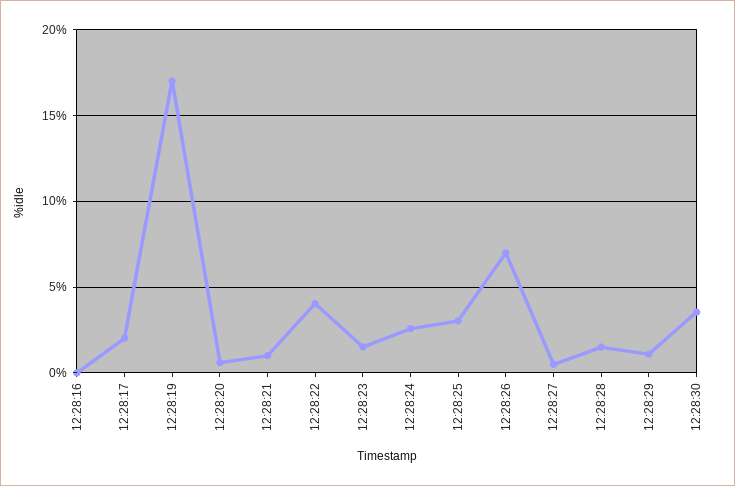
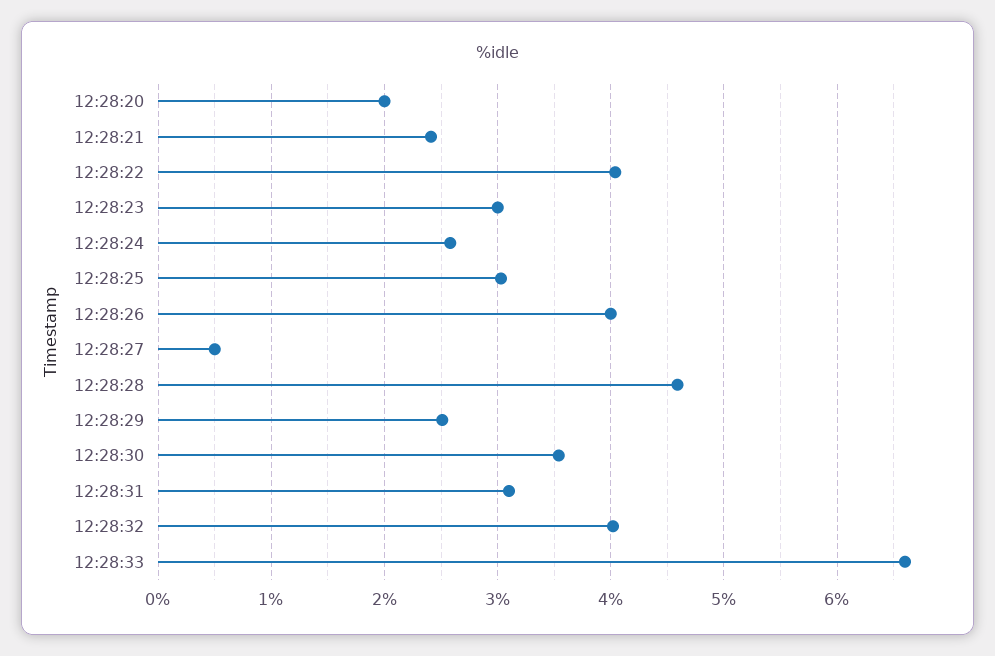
12:28:16: 0 -> none
12:28:17: 2 -> none
12:28:19: 17 -> none
12:28:20: 0.5 -> 2
12:28:21: 1 -> 2.4
12:28:23: 1.5 -> 3
12:28:26: 7 -> 4
12:28:28: 1.5 -> 4.6
12:28:29: 1 -> 2.5
12:28:31: none -> 3.1
12:28:32: none -> 4
12:28:33: none -> 6.6

